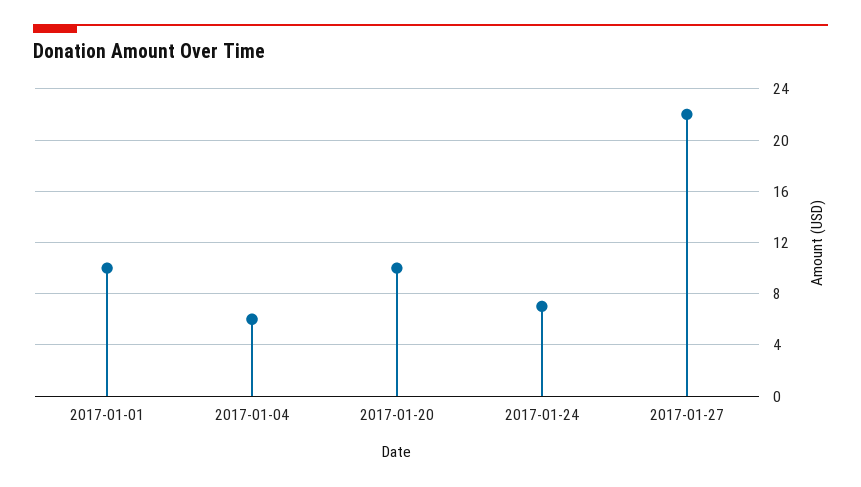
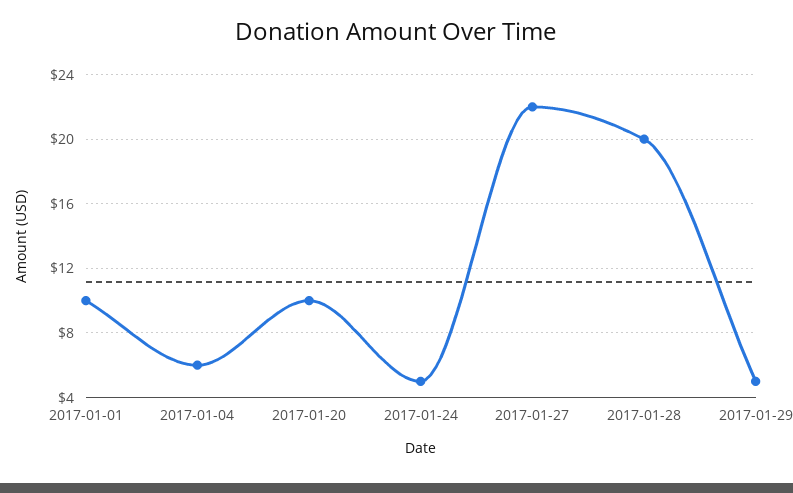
2017-01-24: 7 -> 5
2017-01-28: none -> 20
2017-01-29: none -> 5

